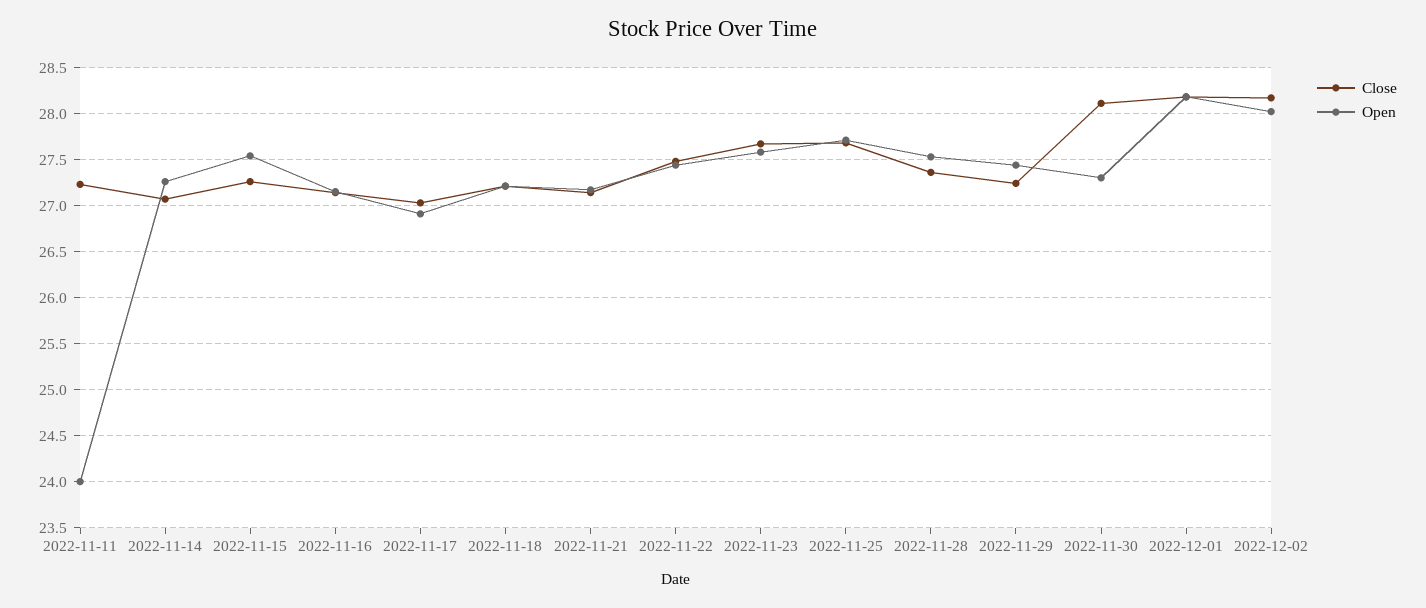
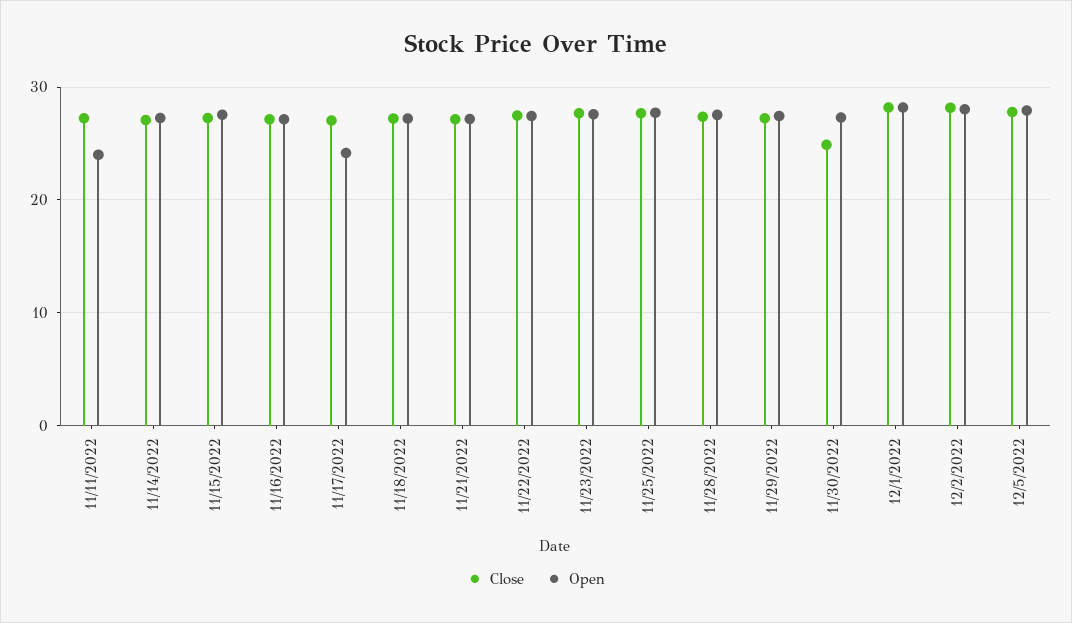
Open, 2022-11-17: 26.9 -> 24
Close, 2022-11-30: 28.1 -> 25
Close, 12/5/2022: none -> 28
Open, 12/5/2022: none -> 28

